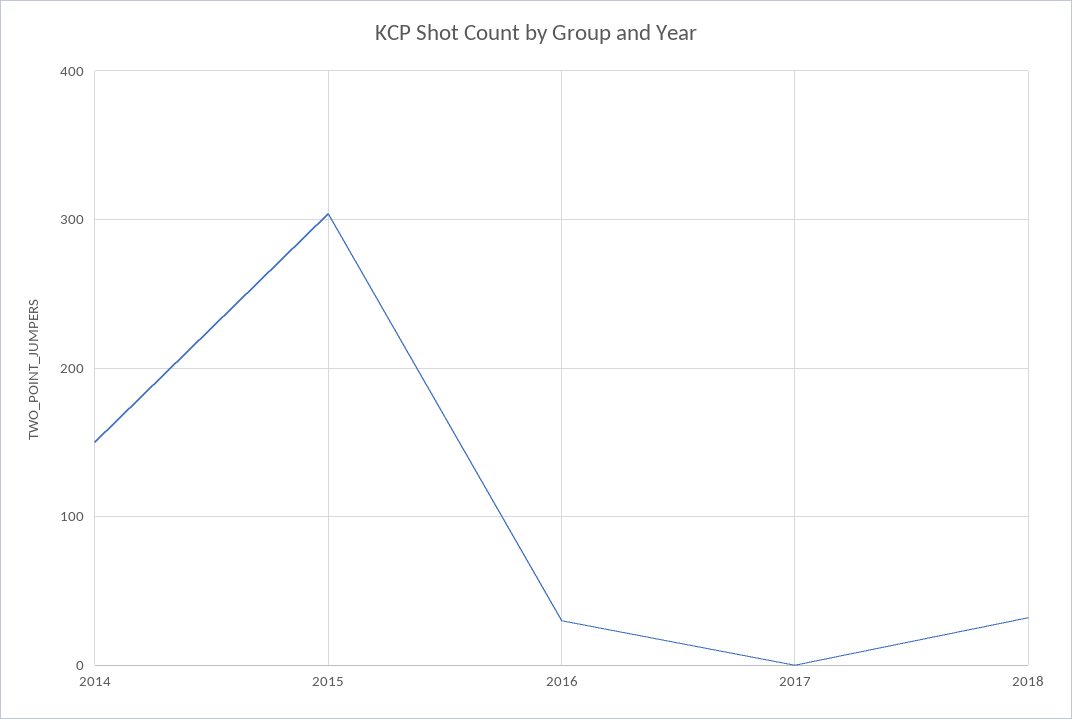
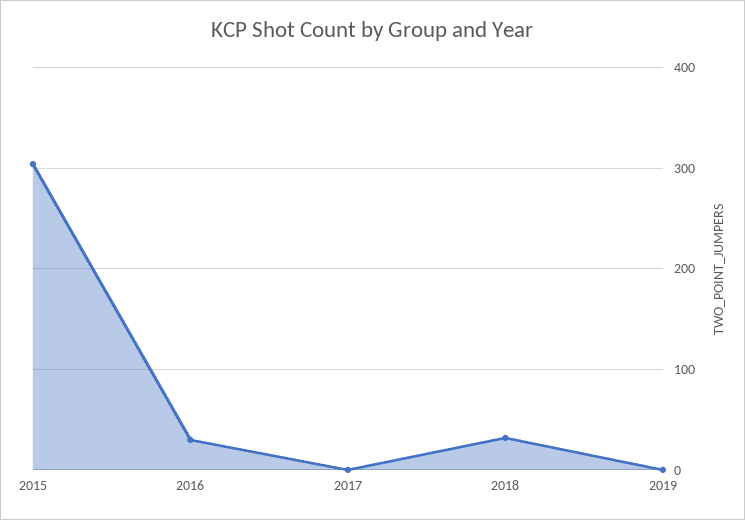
2014: 150 -> none
2019: none -> 0

